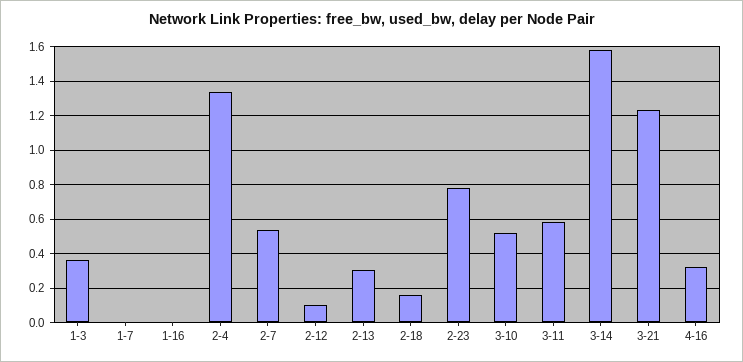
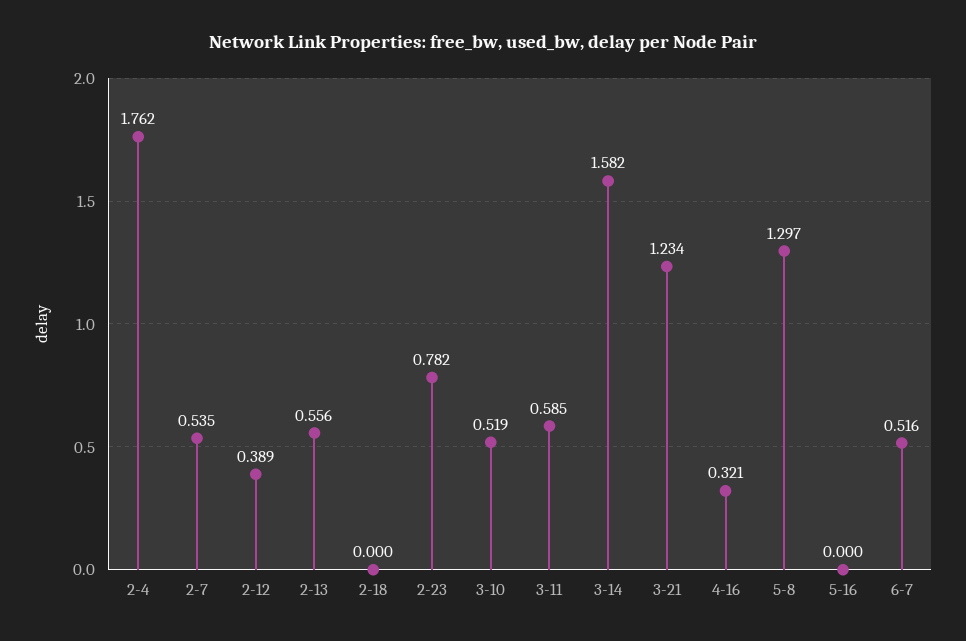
1-3: 0.35 -> none
1-7: 0 -> none
1-16: 0 -> none
2-4: 1.35 -> 1.762
2-12: 0.1 -> 0.389
2-13: 0.3 -> 0.556
2-18: 0.15 -> 0
5-8: none -> 1.297
5-16: none -> 0
6-7: none -> 0.516

